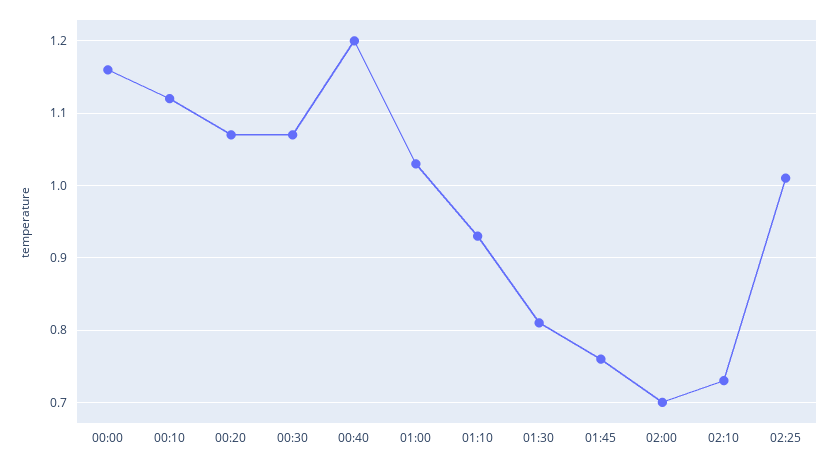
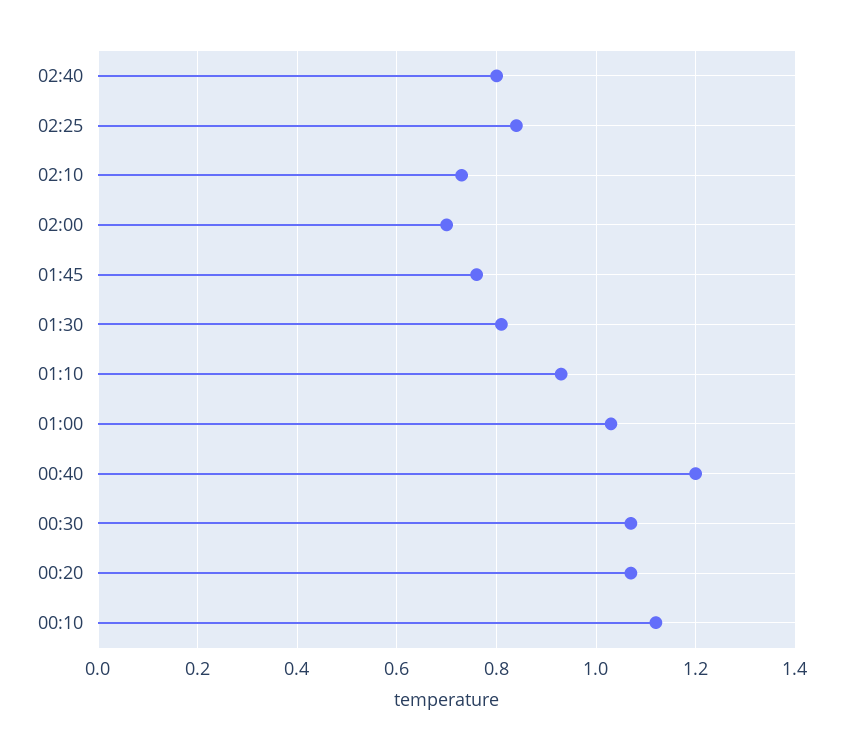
00:00: 1.16 -> none
02:25: 1.01 -> 0.85
02:40: none -> 0.8

